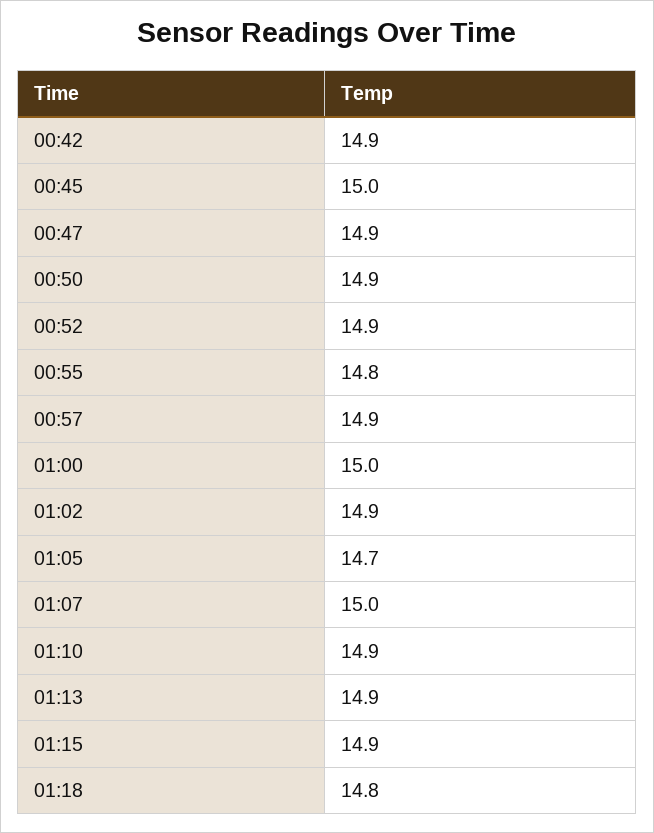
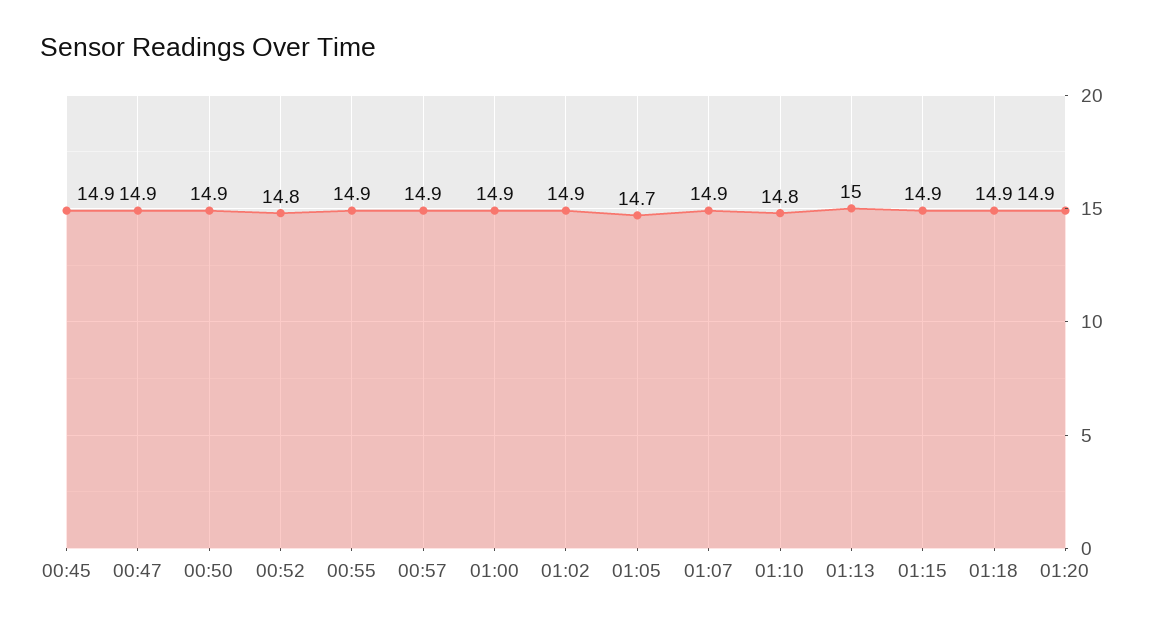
00:42: 14.9 -> none
00:45: 15 -> 14.9
00:52: 14.9 -> 14.8
00:55: 14.8 -> 14.9
01:00: 15 -> 14.9
01:07: 15 -> 14.9
01:10: 14.9 -> 14.8
01:13: 14.9 -> 15
01:18: 14.8 -> 14.9
01:20: none -> 14.9

